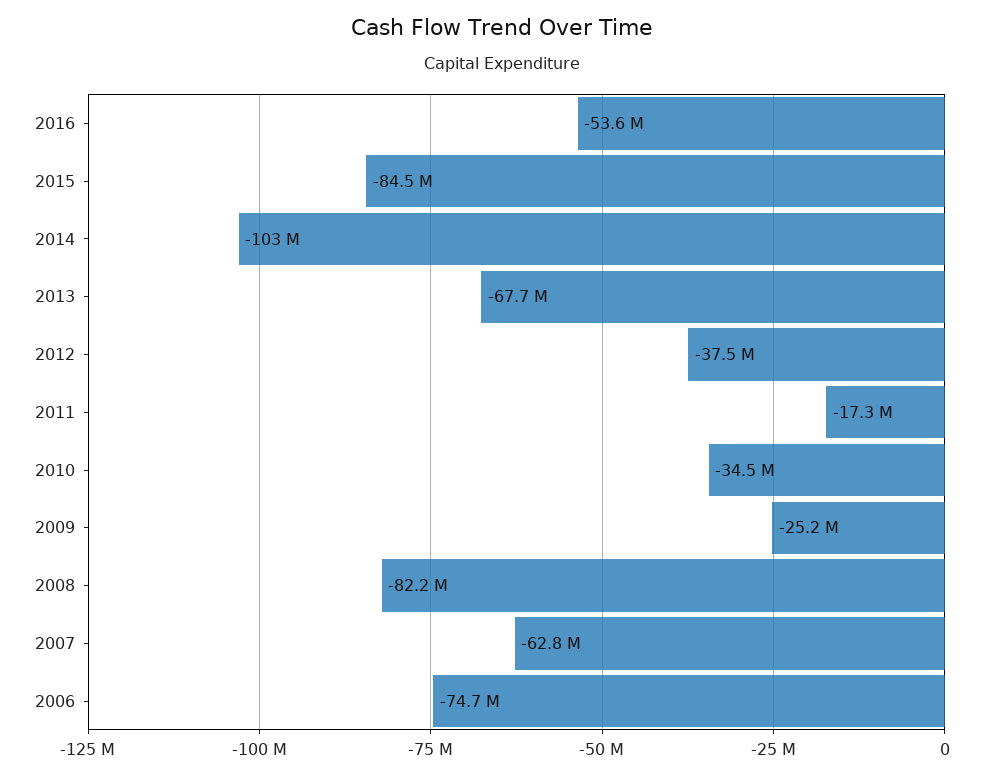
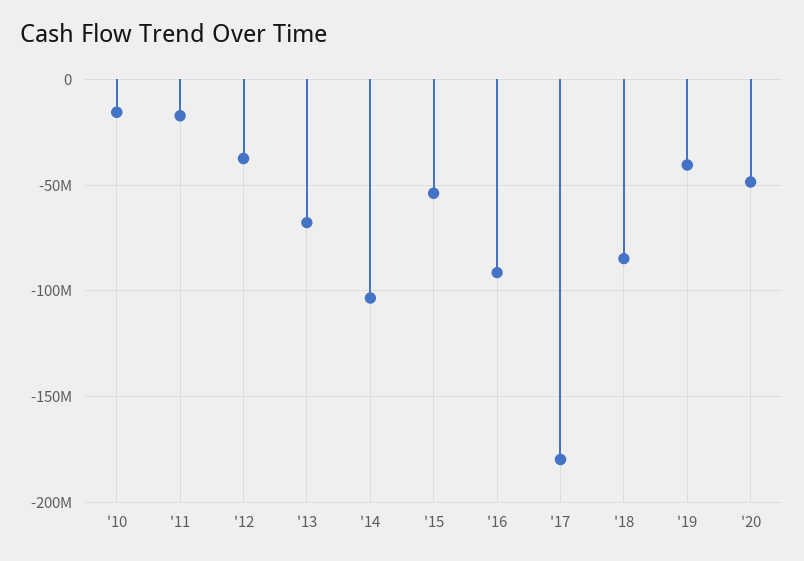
2016: -53600000 -> -90000000
2015: -84500000 -> -55000000
2010: -34500000 -> -15000000
2009: -25200000 -> none
2008: -82200000 -> none
2007: -62800000 -> none
2006: -74700000 -> none
'17: none -> -180000000
'18: none -> -85000000
'19: none -> -40000000
'20: none -> -50000000

